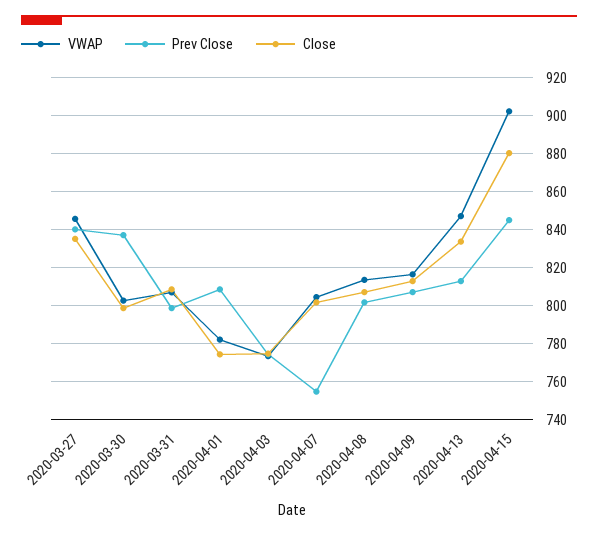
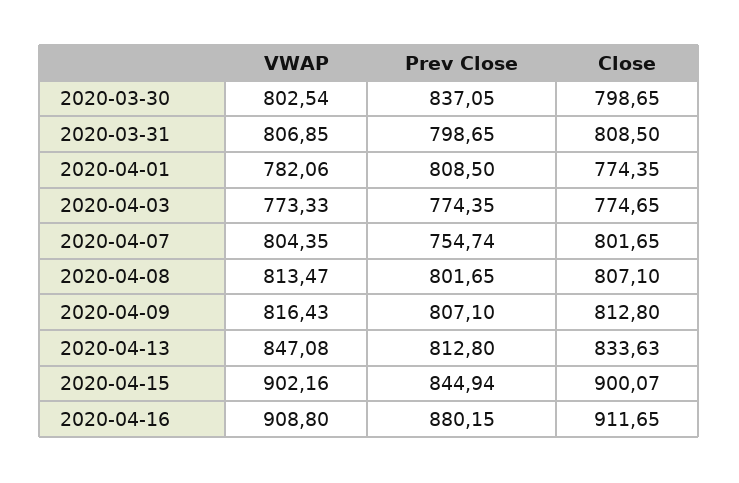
VWAP, 2020-03-27: 845 -> none
Prev Close, 2020-03-27: 840 -> none
Close, 2020-03-27: 835 -> none
Close, 2020-04-15: 880 -> 900.07
VWAP, 2020-04-16: none -> 908.8
Prev Close, 2020-04-16: none -> 880.15
Close, 2020-04-16: none -> 911.65

